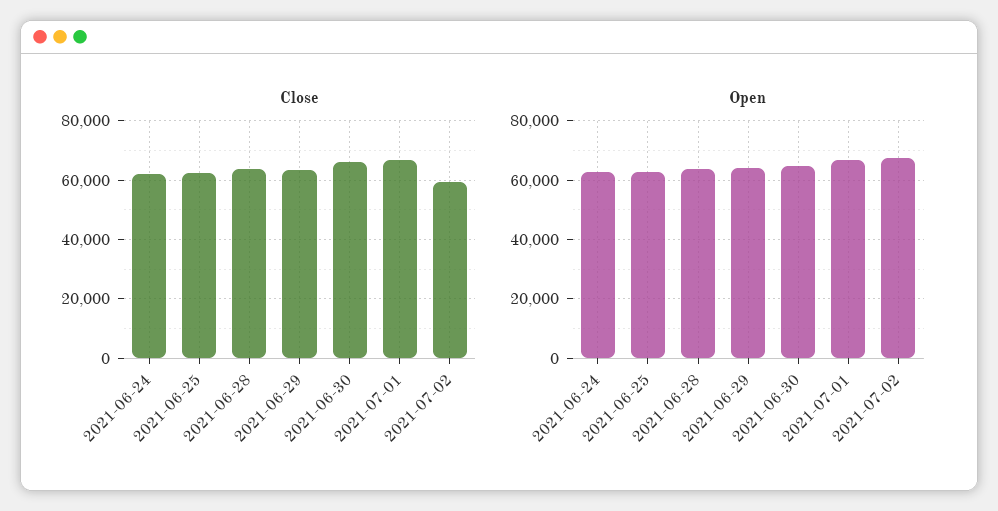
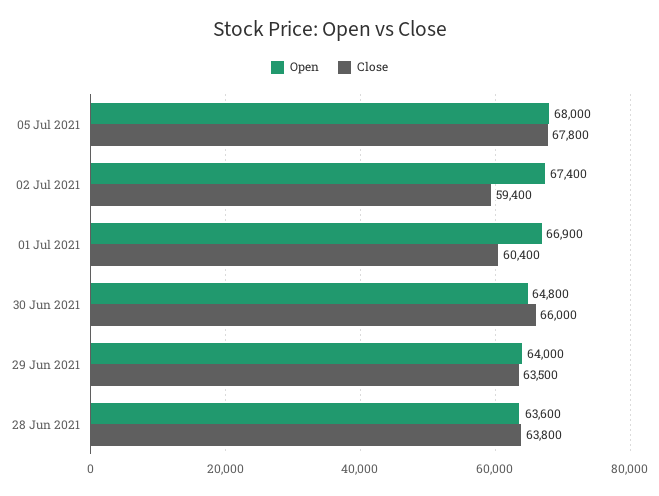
Close, 2021-06-24: 62500 -> none
Close, 2021-06-25: 62500 -> none
Close, 2021-07-01: 67500 -> 60400
Open, 2021-06-24: 62500 -> none
Open, 2021-06-25: 62500 -> none
Open, 05 Jul 2021: none -> 68000
Close, 05 Jul 2021: none -> 67800

